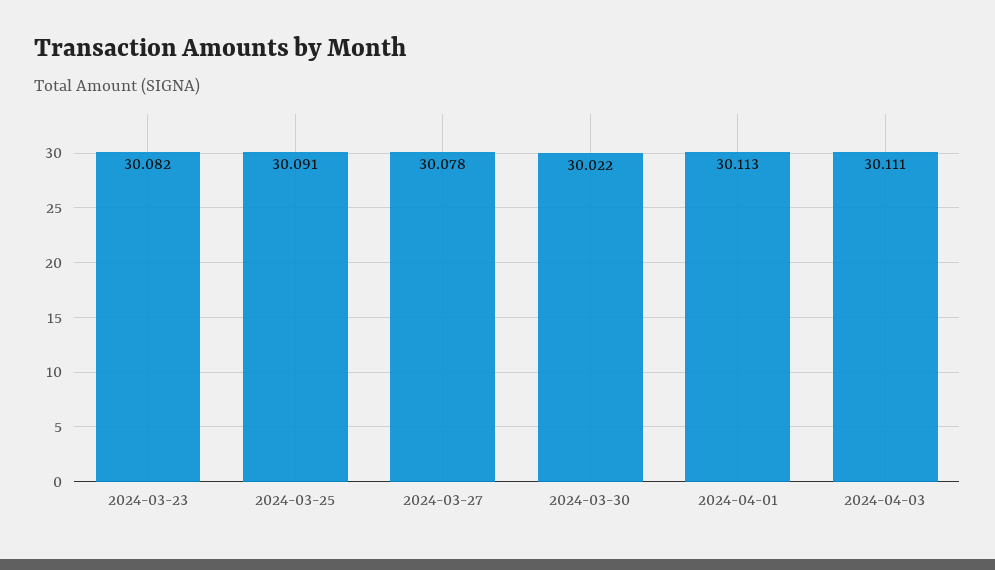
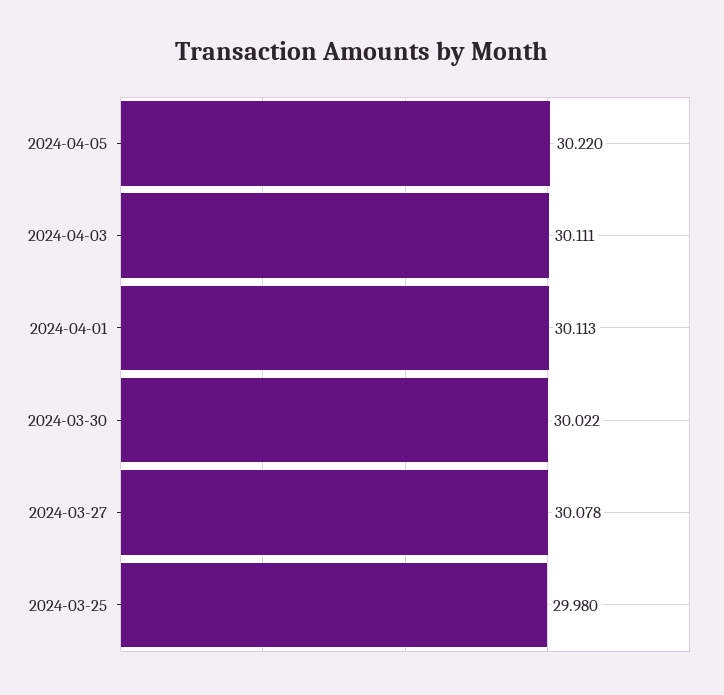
2024-03-23: 30.082 -> none
2024-03-25: 30.091 -> 29.98
2024-04-05: none -> 30.22

